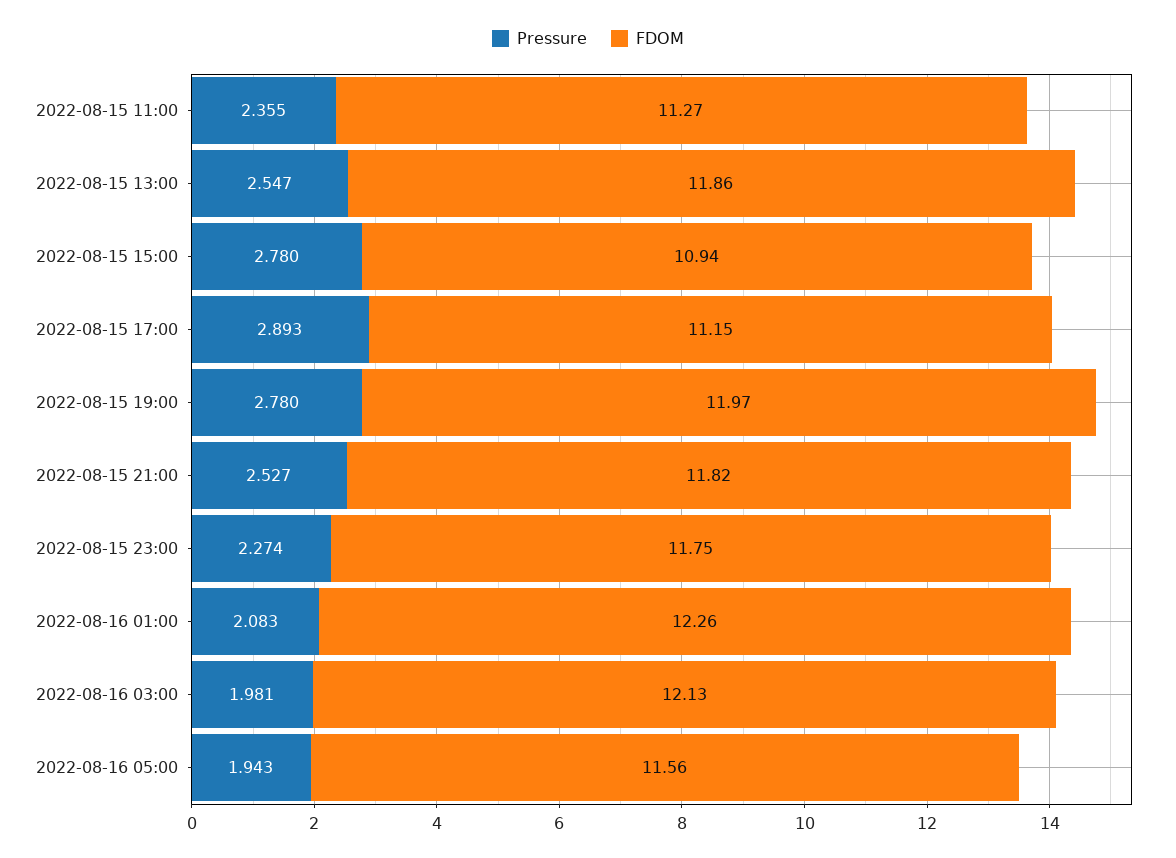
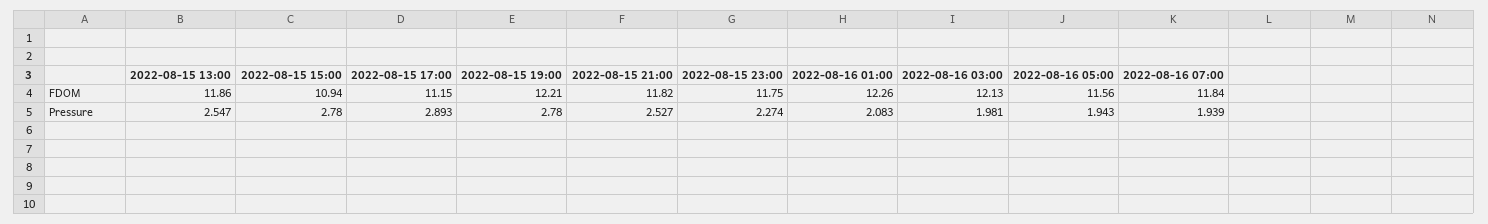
Pressure, 2022-08-15 11:00: 2.355 -> none
FDOM, 2022-08-15 11:00: 11.27 -> none
FDOM, 2022-08-15 19:00: 11.97 -> 12.21
FDOM, 2022-08-16 07:00: none -> 11.84
Pressure, 2022-08-16 07:00: none -> 1.939

